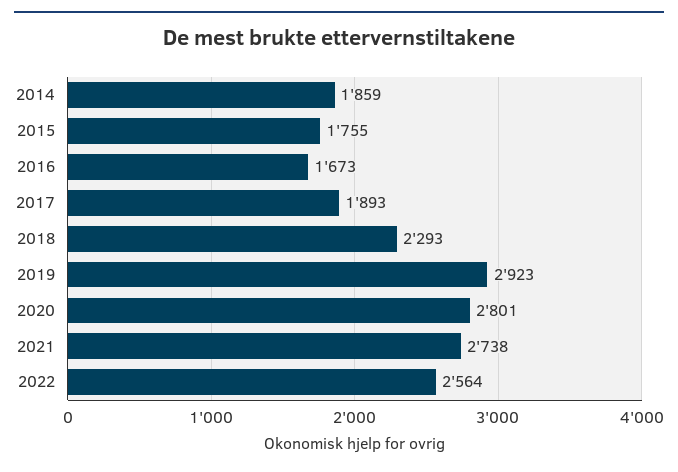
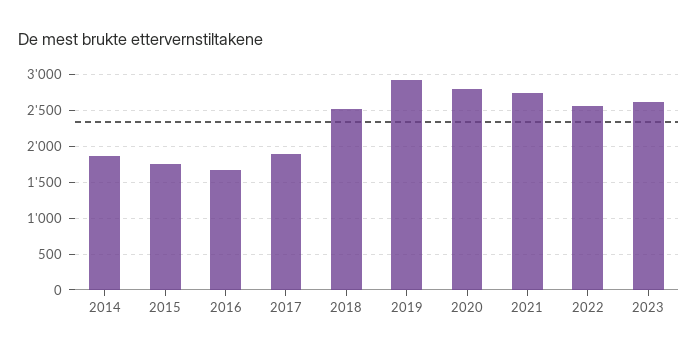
2018: 2293 -> 2500
2023: none -> 2600

